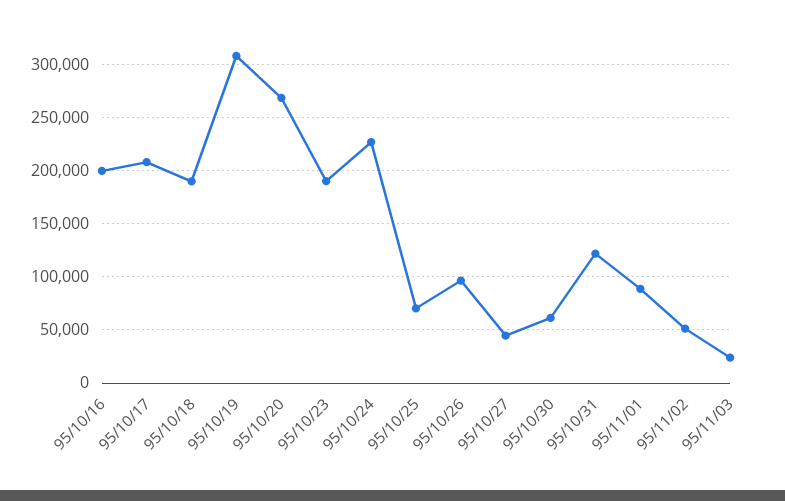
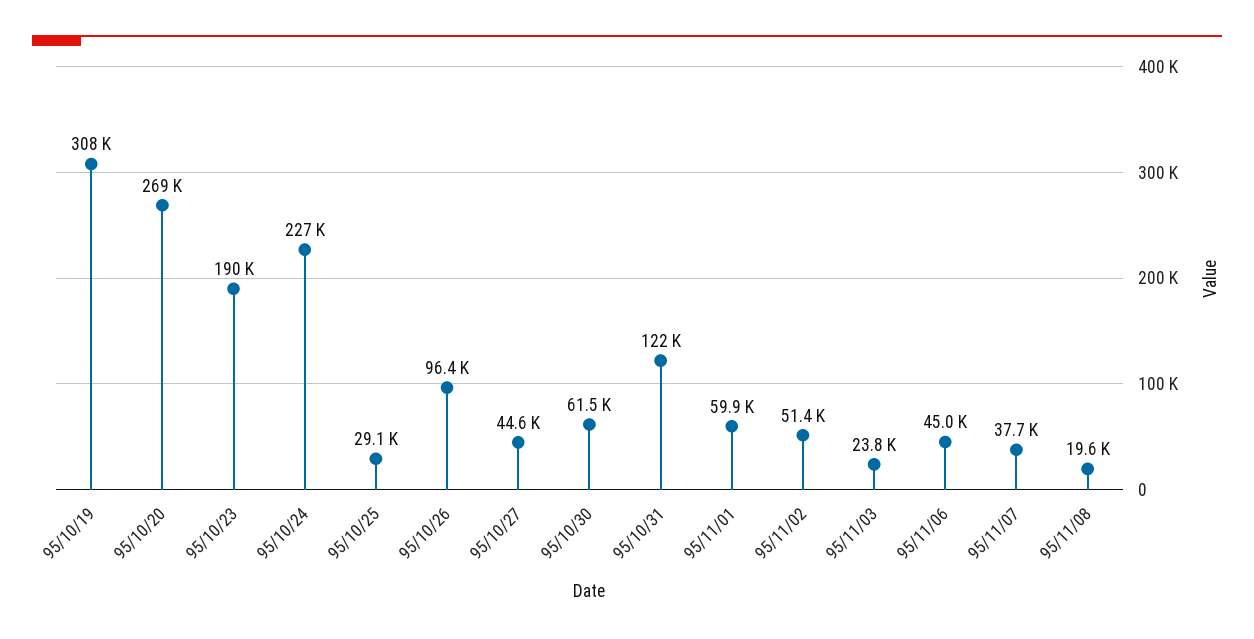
95/10/16: 200000 -> none
95/10/17: 210000 -> none
95/10/18: 190000 -> none
95/10/25: 70000 -> 29100
95/11/01: 90000 -> 59900
95/11/06: none -> 45000
95/11/07: none -> 37700
95/11/08: none -> 19600

